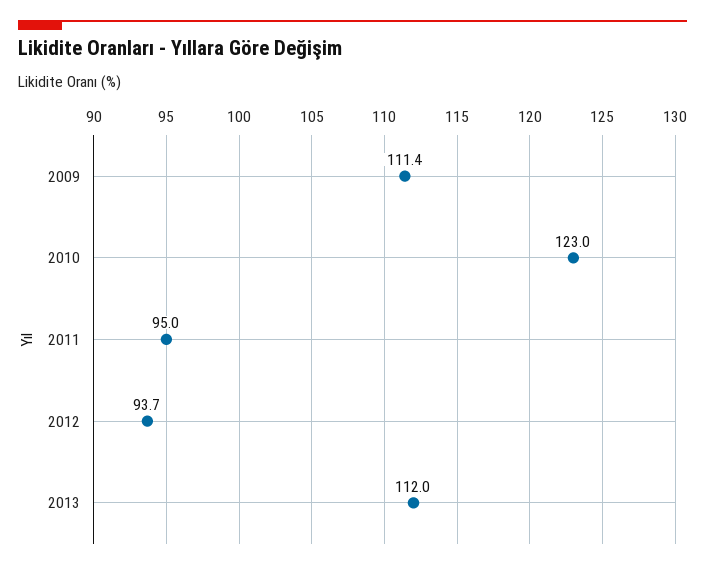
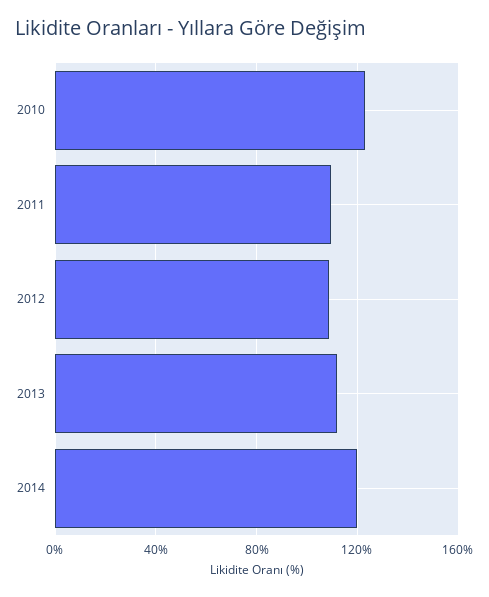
2009: 111.4 -> none
2011: 95 -> 110
2012: 93.7 -> 110
2014: none -> 120

